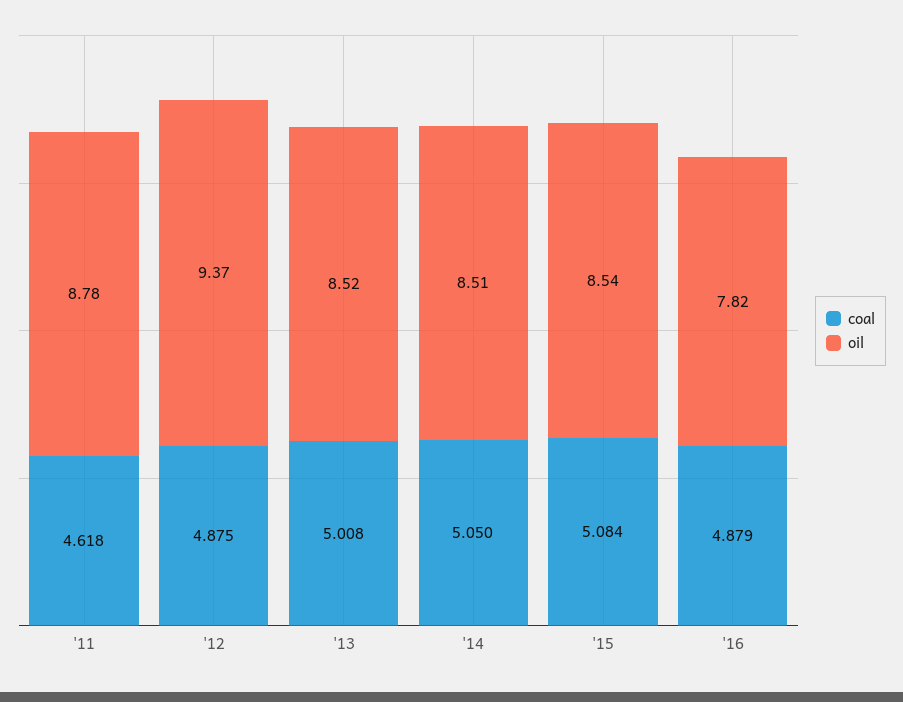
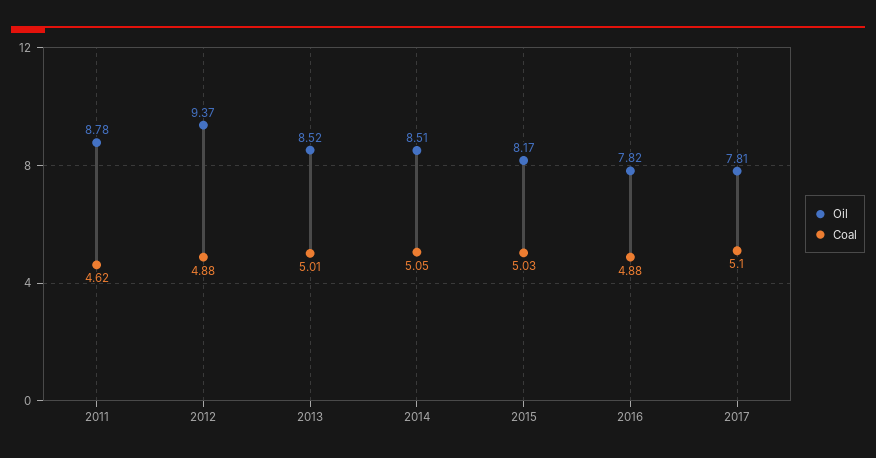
coal, '15: 5.084 -> 5.03
oil, '15: 8.54 -> 8.17
oil, 2017: none -> 7.81
coal, 2017: none -> 5.1

